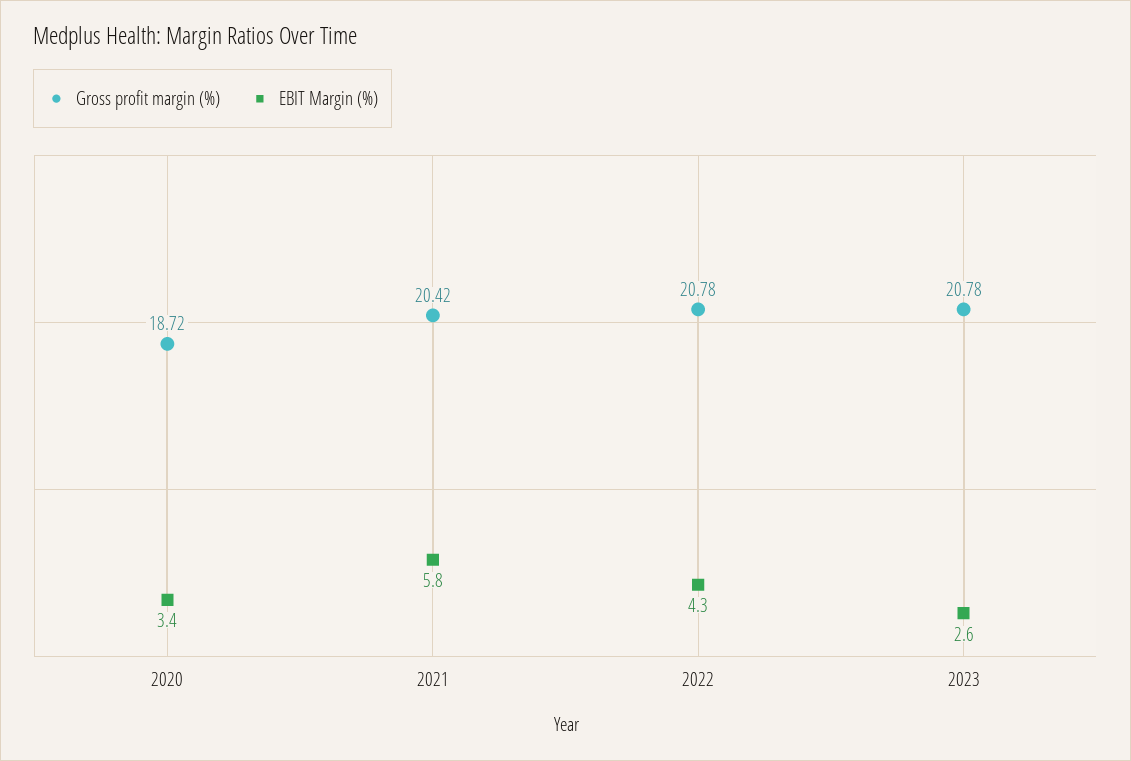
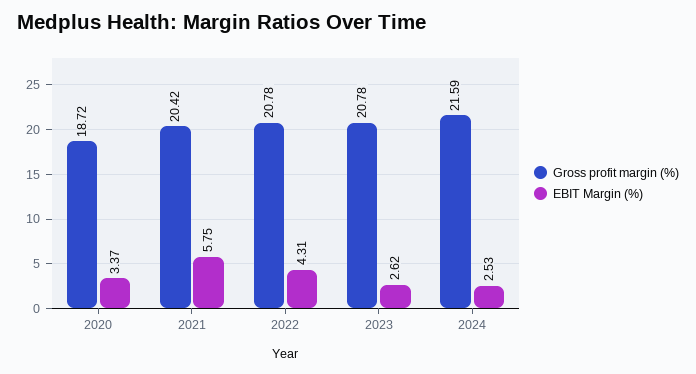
Gross profit margin (%), 2024: none -> 21.59
EBIT Margin (%), 2024: none -> 2.53

